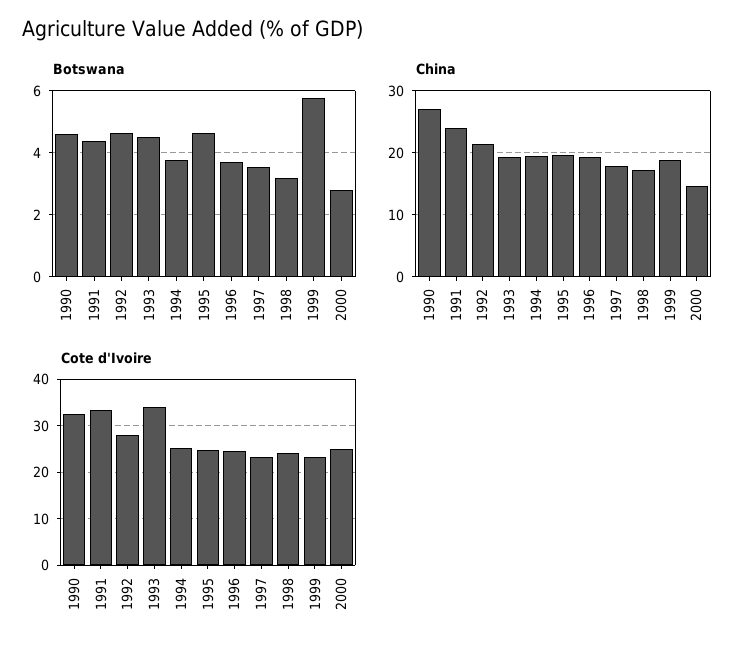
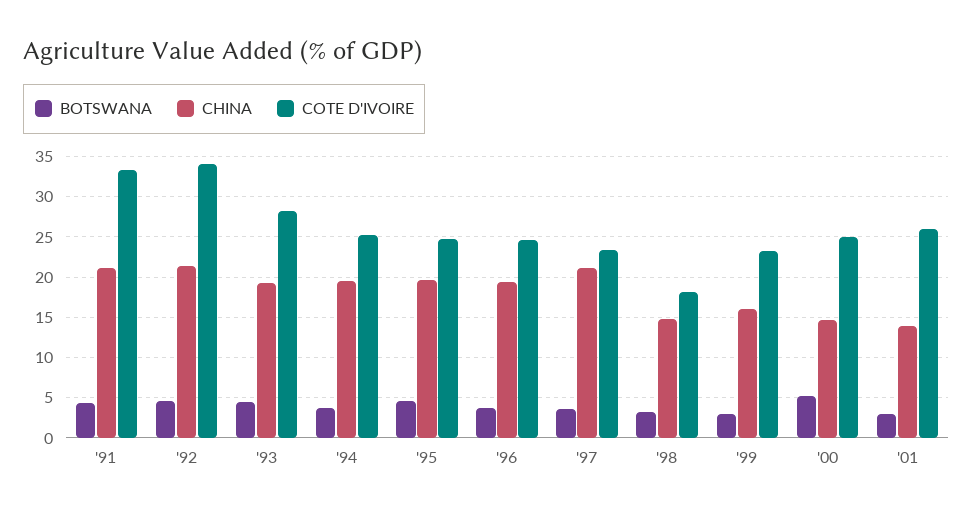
Botswana, 1990: 4.6 -> none
Botswana, 1999: 5.8 -> 3
Botswana, 2000: 2.8 -> 5
China, 1990: 27 -> none
China, 1991: 24 -> 21
China, 1997: 18 -> 21
China, 1998: 17 -> 15
China, 1999: 19 -> 16
Cote d'Ivoire, 1990: 32 -> none
Cote d'Ivoire, 1992: 28 -> 34
Cote d'Ivoire, 1993: 34 -> 28
Cote d'Ivoire, 1998: 24 -> 18
Botswana, '01: none -> 3
China, '01: none -> 14
Cote d'Ivoire, '01: none -> 26

